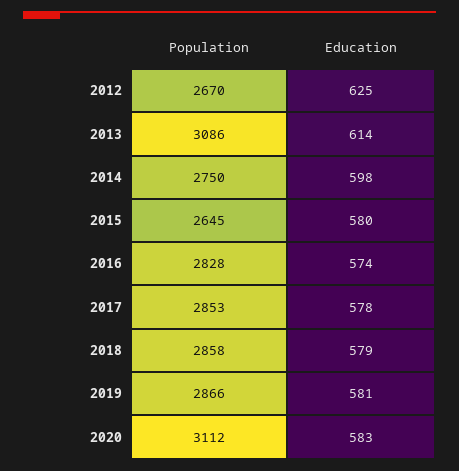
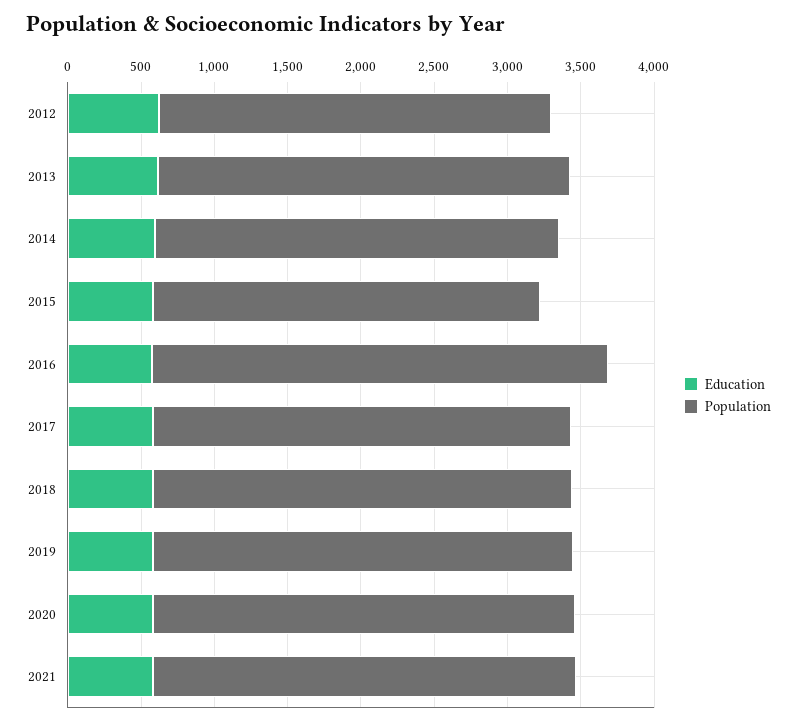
Population, 2013: 3086 -> 2800
Population, 2016: 2828 -> 3100
Population, 2020: 3112 -> 2900
Education, 2021: none -> 600
Population, 2021: none -> 2900

